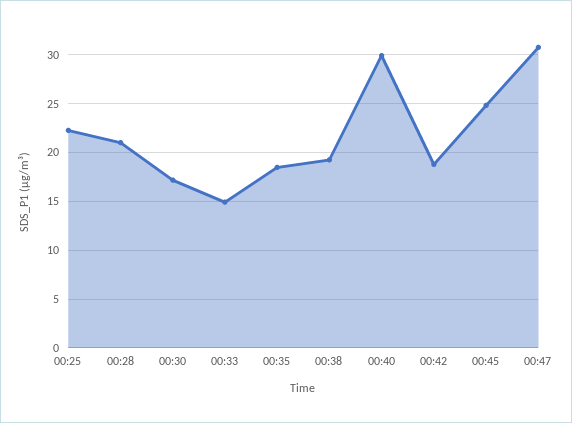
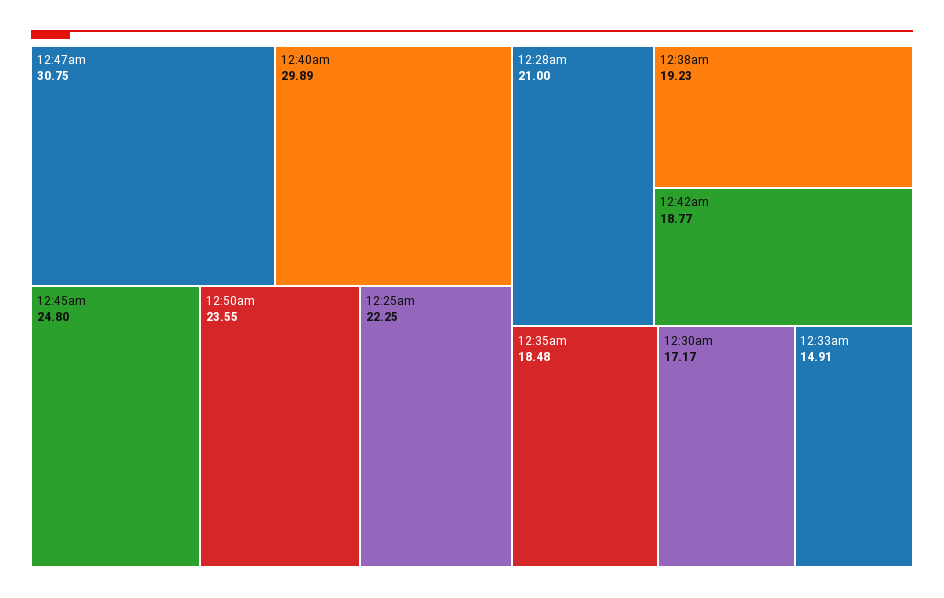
12:50am: none -> 23.55

